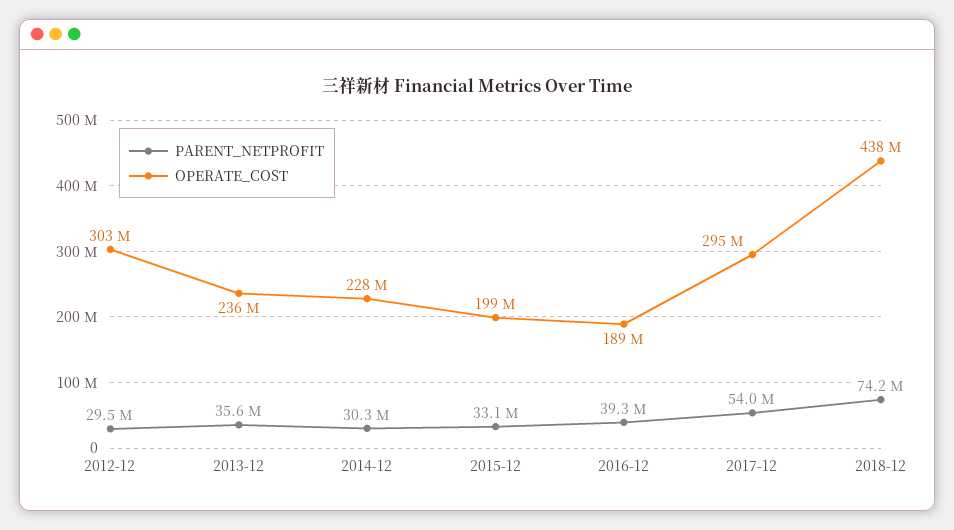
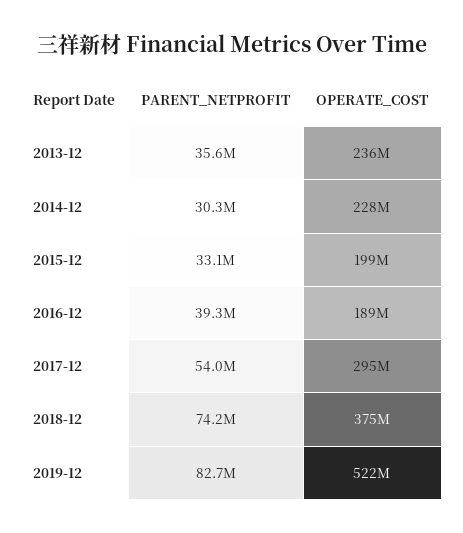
PARENT_NETPROFIT, 2012-12: 29500000 -> none
OPERATE_COST, 2012-12: 303000000 -> none
OPERATE_COST, 2018-12: 438000000 -> 375000000
PARENT_NETPROFIT, 2019-12: none -> 82700000
OPERATE_COST, 2019-12: none -> 522000000

